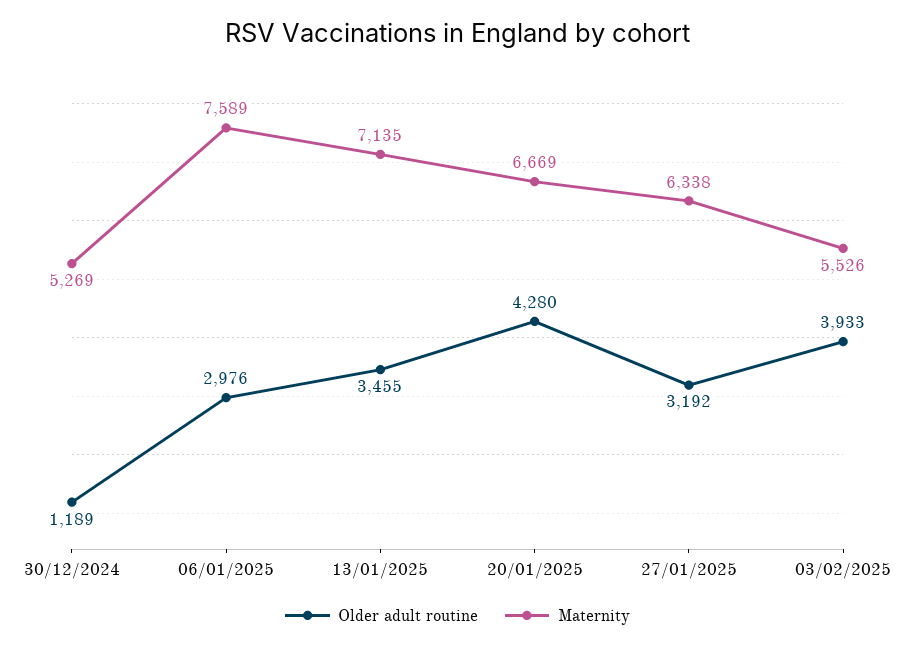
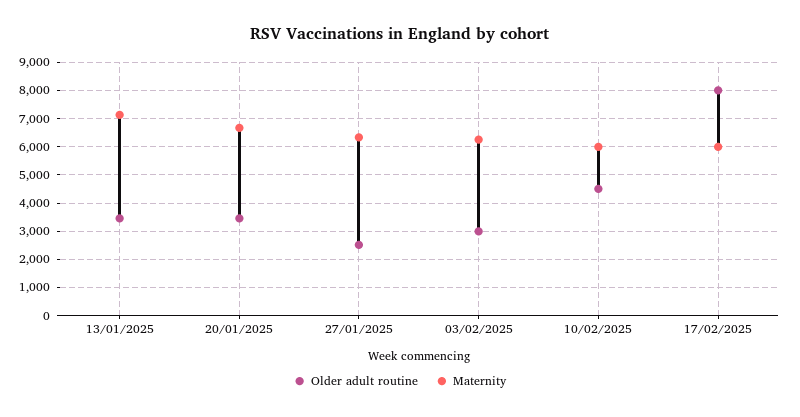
Older adult routine, 30/12/2024: 1189 -> none
Maternity, 30/12/2024: 5269 -> none
Older adult routine, 06/01/2025: 2976 -> none
Maternity, 06/01/2025: 7589 -> none
Older adult routine, 20/01/2025: 4280 -> 3500
Older adult routine, 27/01/2025: 3192 -> 2500
Older adult routine, 03/02/2025: 3933 -> 3000
Maternity, 03/02/2025: 5526 -> 6250
Older adult routine, 10/02/2025: none -> 4500
Maternity, 10/02/2025: none -> 6000
Older adult routine, 17/02/2025: none -> 8000
Maternity, 17/02/2025: none -> 6000

